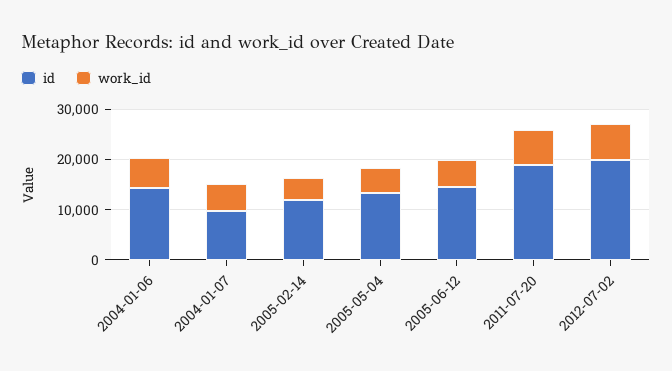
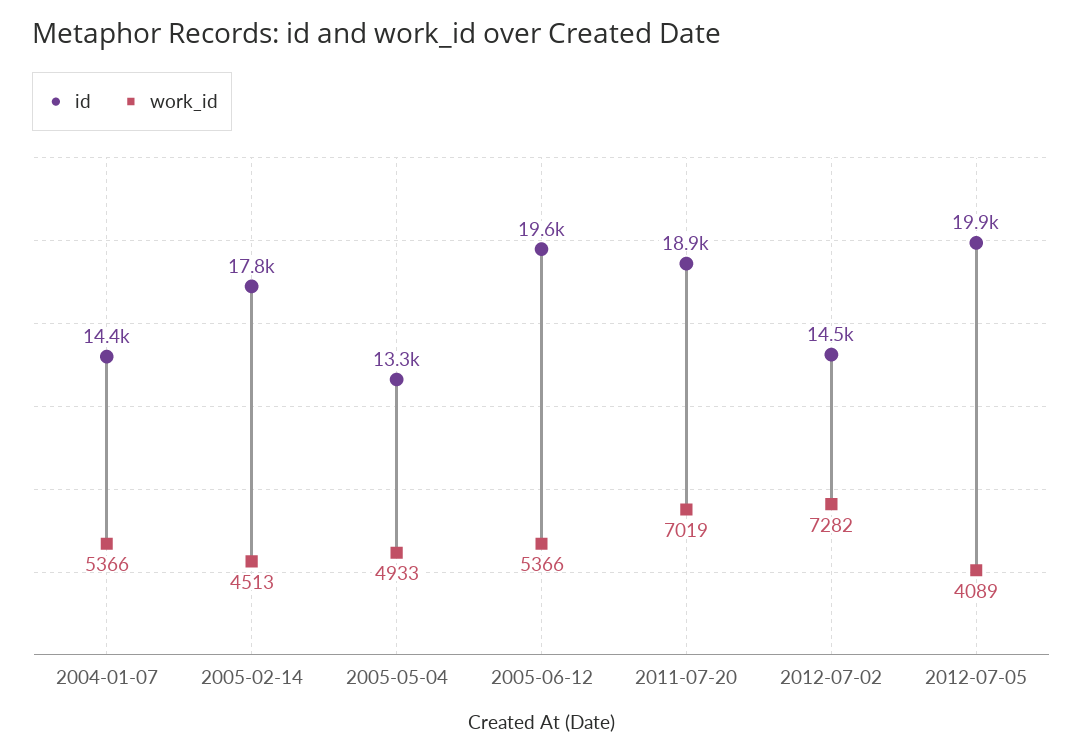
id, 2004-01-06: 14000 -> none
work_id, 2004-01-06: 6000 -> none
id, 2004-01-07: 10000 -> 14400
id, 2005-02-14: 12000 -> 17800
id, 2005-06-12: 14000 -> 19600
id, 2012-07-02: 20000 -> 14500
id, 2012-07-05: none -> 19900
work_id, 2012-07-05: none -> 4089

